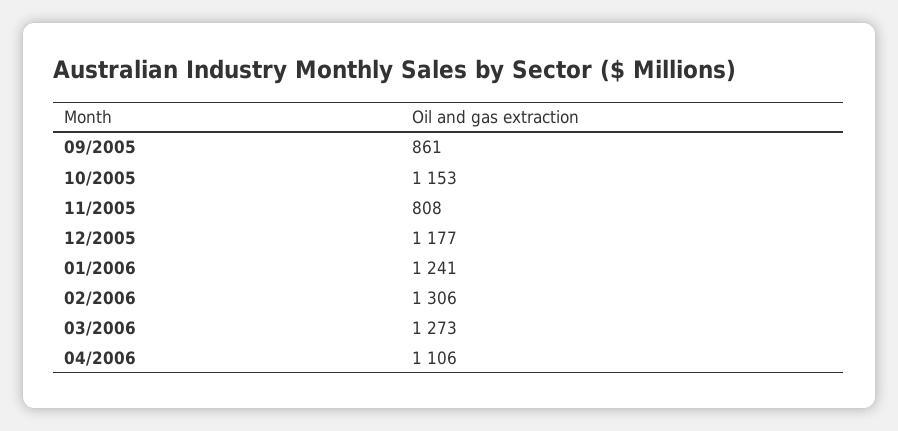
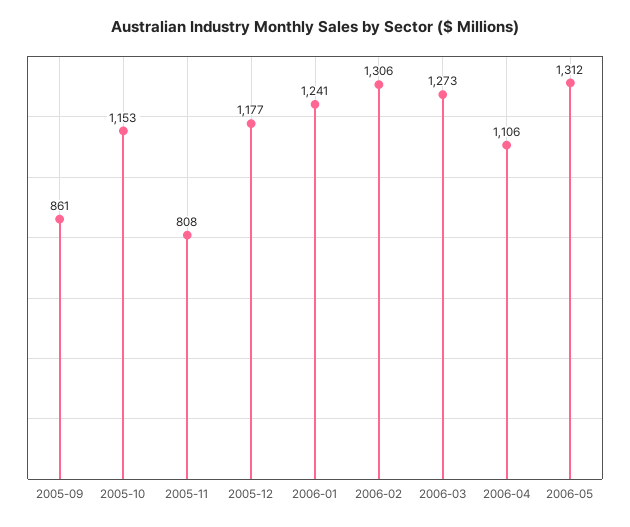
2006-05: none -> 1312

